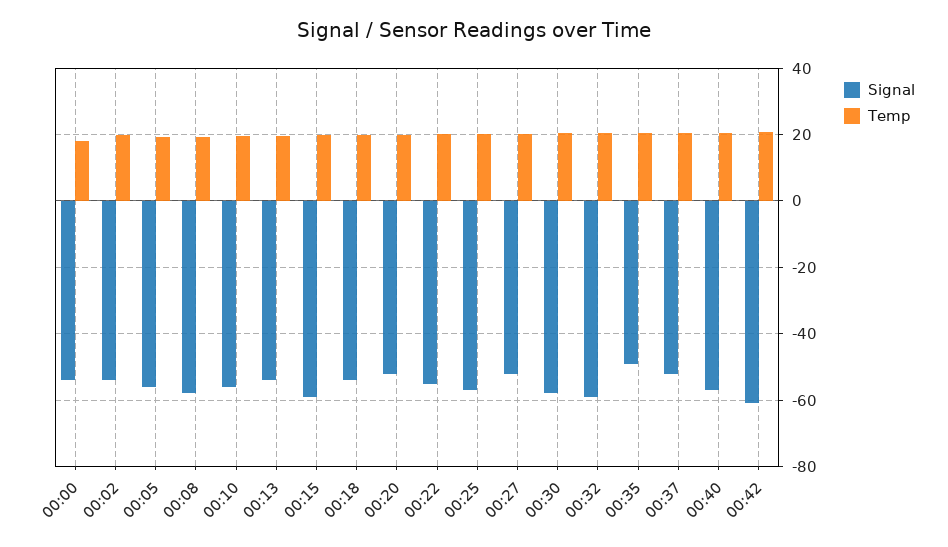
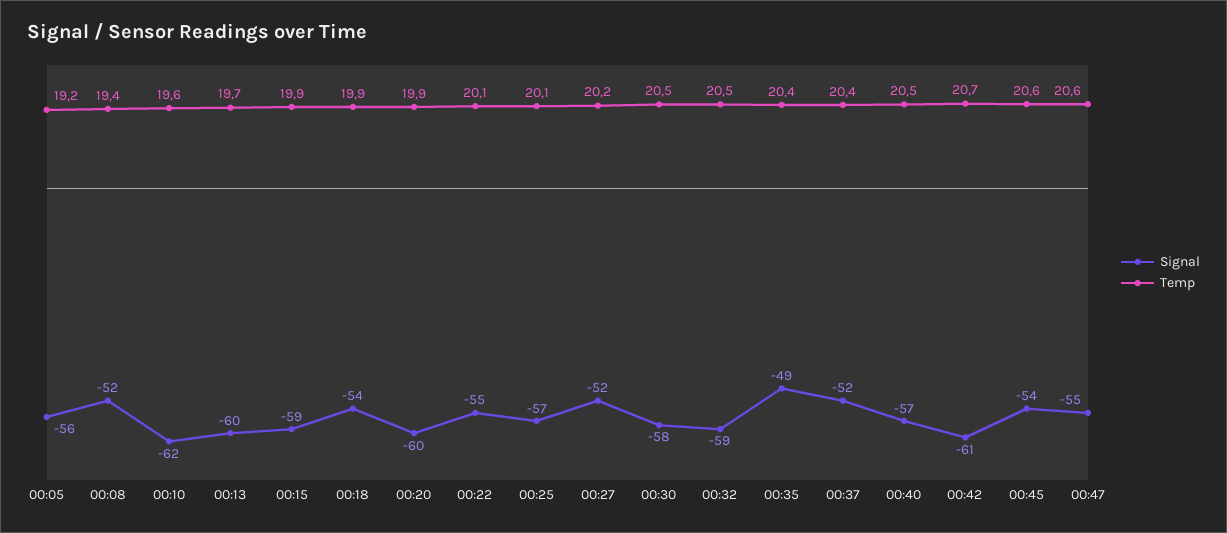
Signal, 00:00: -54 -> none
Temp, 00:00: 18 -> none
Signal, 00:02: -54 -> none
Temp, 00:02: 20 -> none
Signal, 00:08: -58 -> -52
Signal, 00:10: -56 -> -62
Signal, 00:13: -54 -> -60
Signal, 00:20: -52 -> -60
Signal, 00:45: none -> -54
Temp, 00:45: none -> 20.6
Signal, 00:47: none -> -55
Temp, 00:47: none -> 20.6

